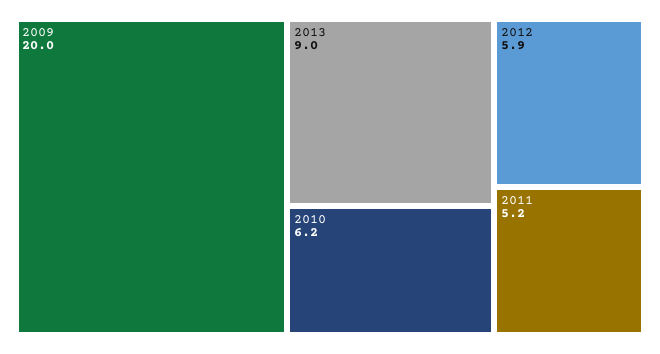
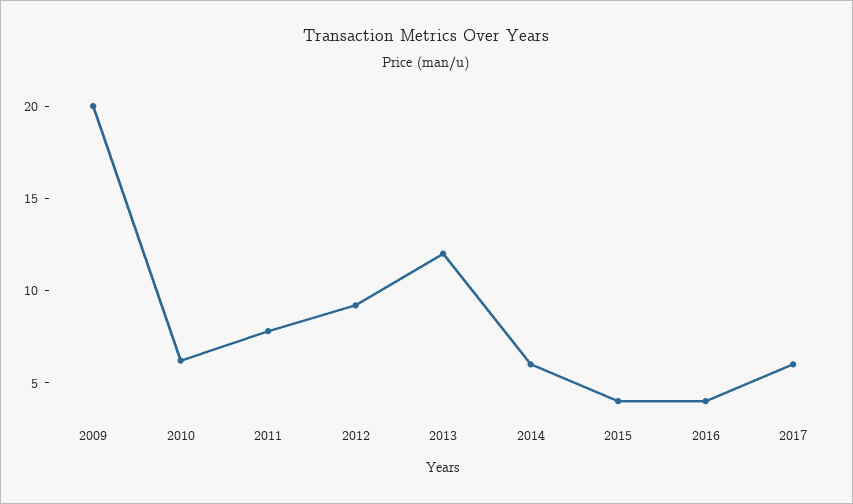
2013: 9 -> 12
2012: 5.9 -> 9
2011: 5.2 -> 8
2014: none -> 6
2015: none -> 4
2016: none -> 4
2017: none -> 6

